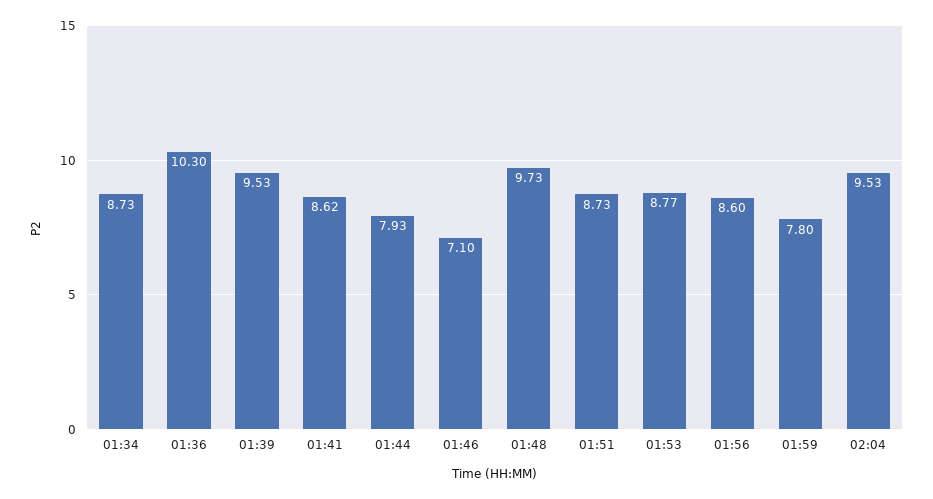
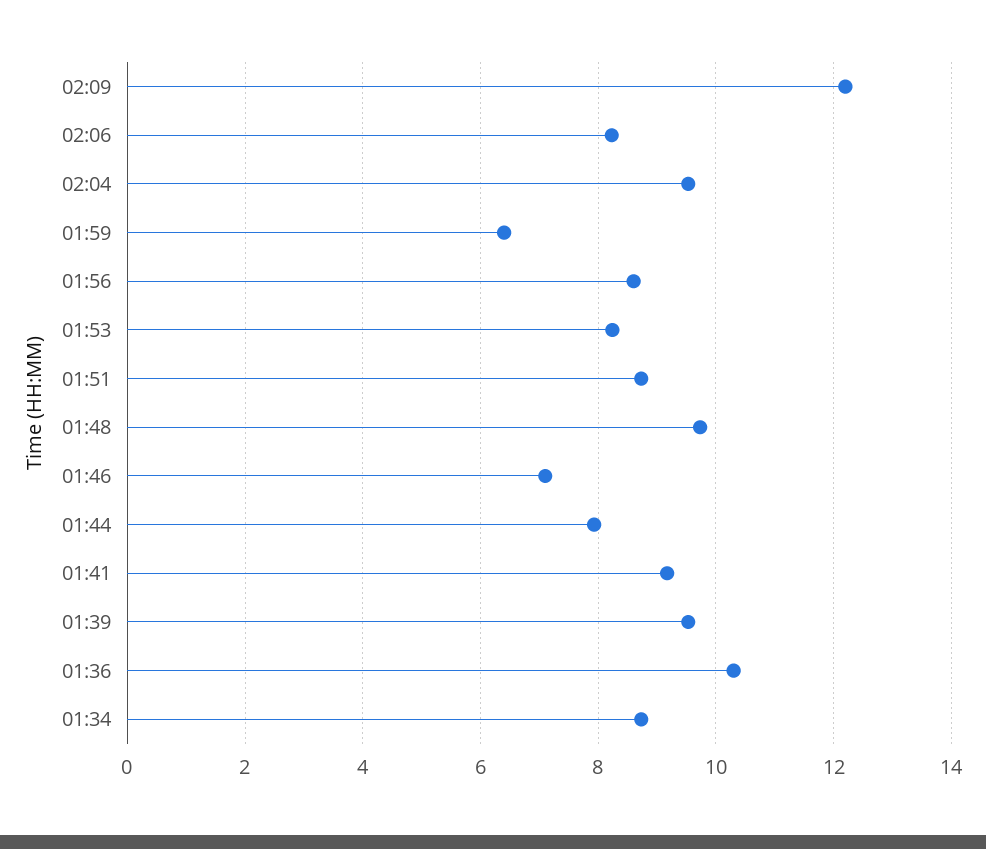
01:41: 8.62 -> 9.2
01:53: 8.77 -> 8.2
01:59: 7.8 -> 6.4
02:09: none -> 12.2
02:06: none -> 8.2

